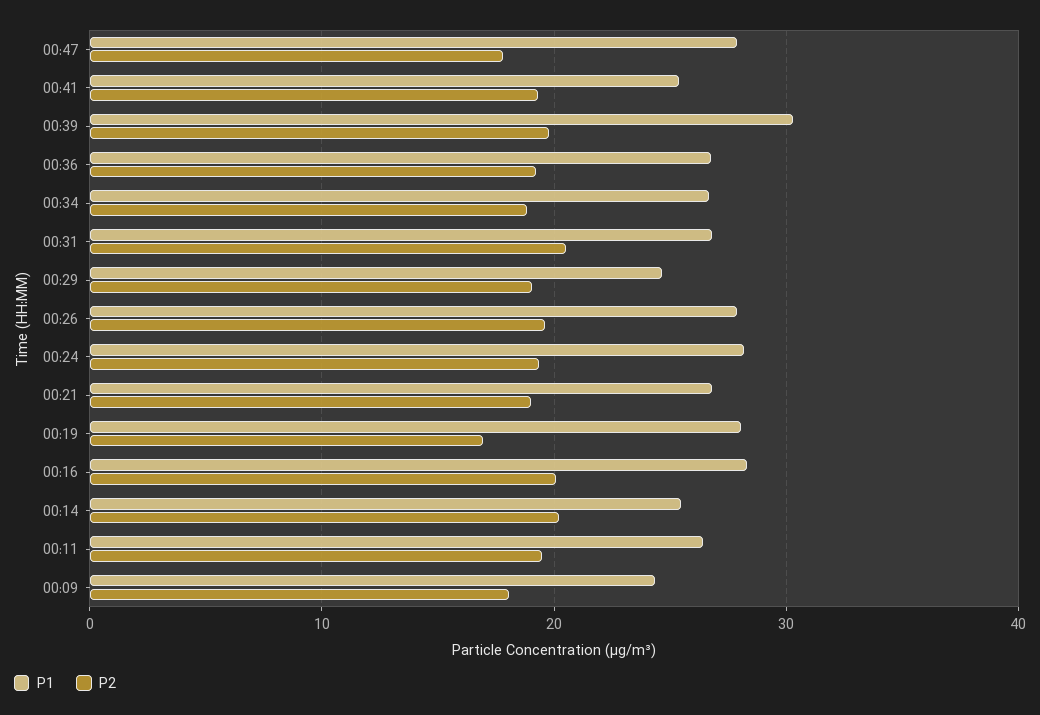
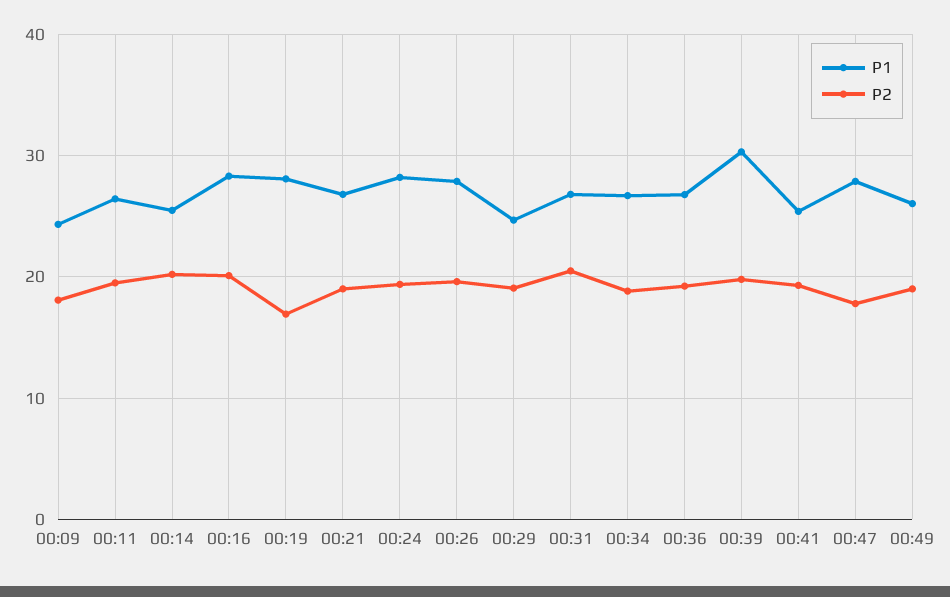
P1, 00:49: none -> 26
P2, 00:49: none -> 19

